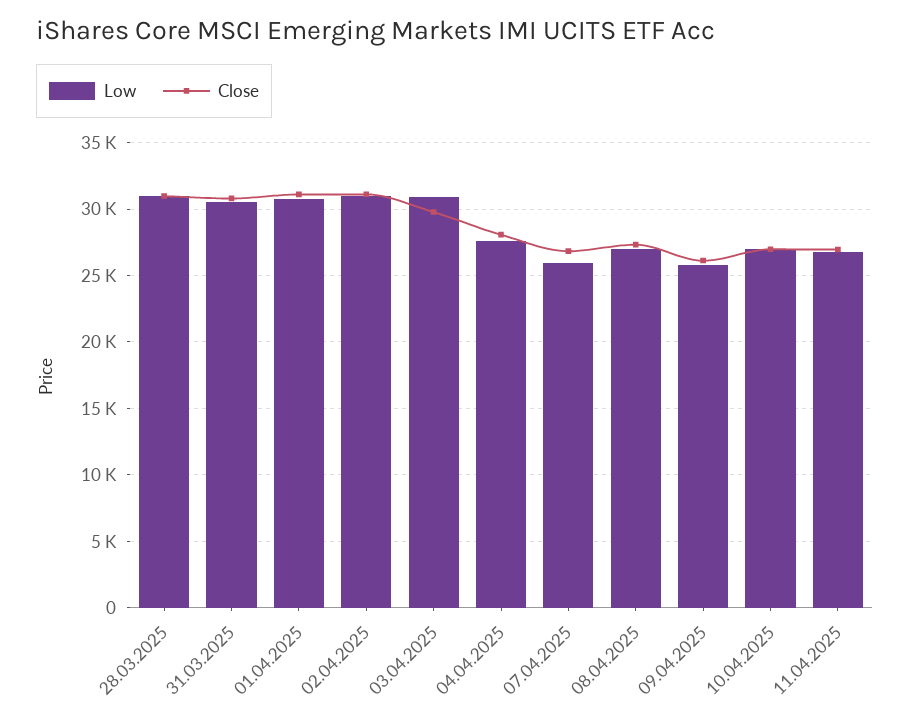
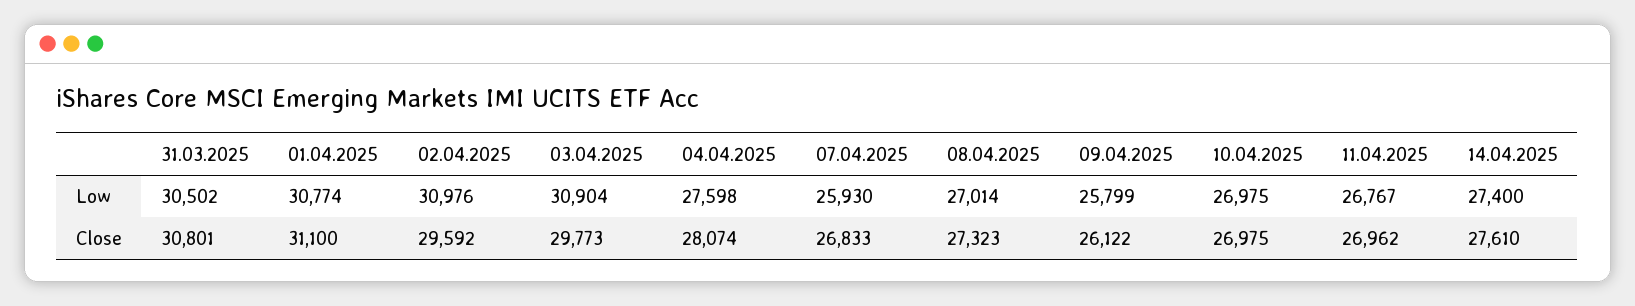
Low, 28.03.2025: 31000 -> none
Close, 28.03.2025: 31000 -> none
Close, 02.04.2025: 31000 -> 29592
Low, 14.04.2025: none -> 27400
Close, 14.04.2025: none -> 27610

